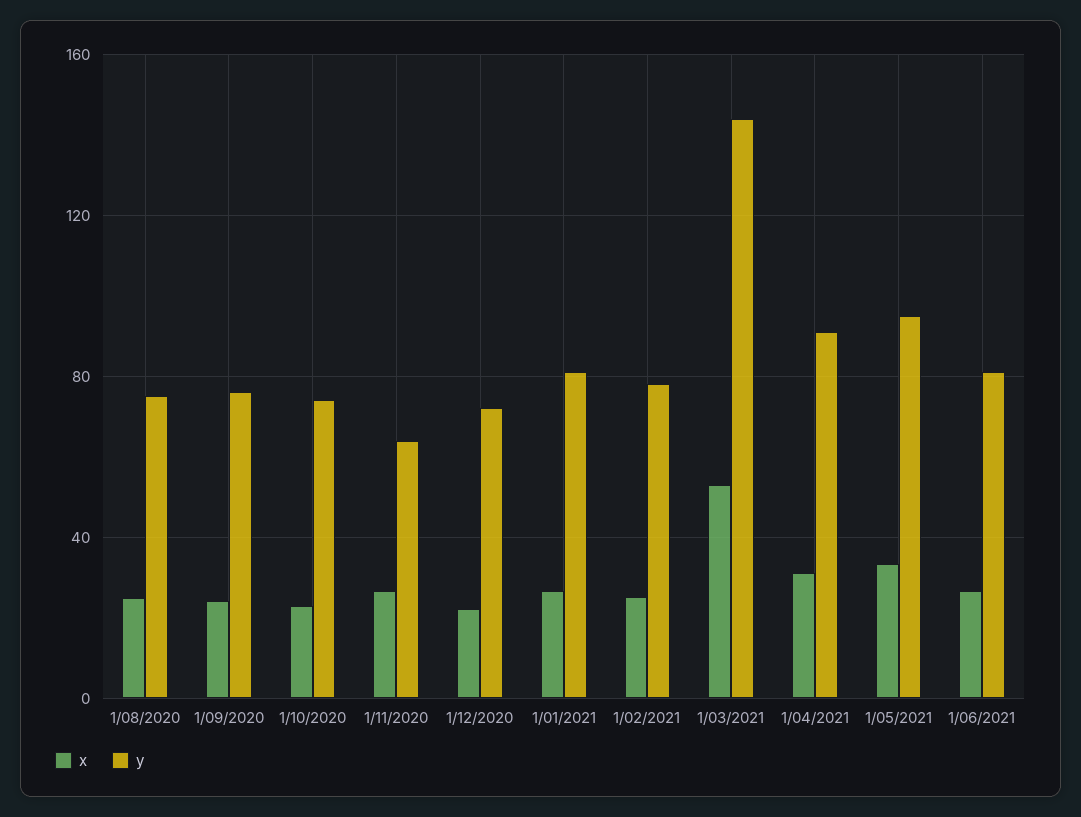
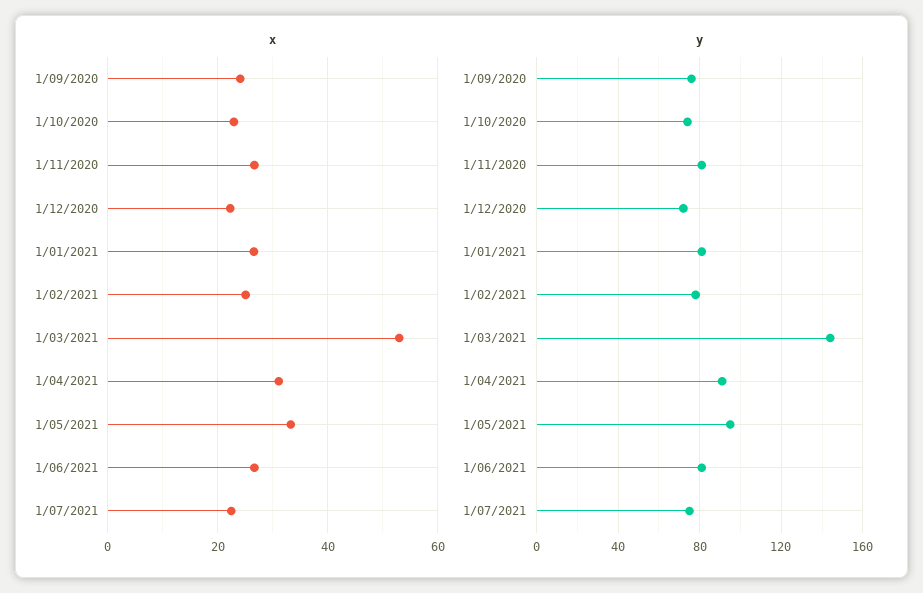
x, 1/08/2020: 25 -> none
y, 1/08/2020: 75 -> none
y, 1/11/2020: 65 -> 80
x, 1/07/2021: none -> 22
y, 1/07/2021: none -> 75

